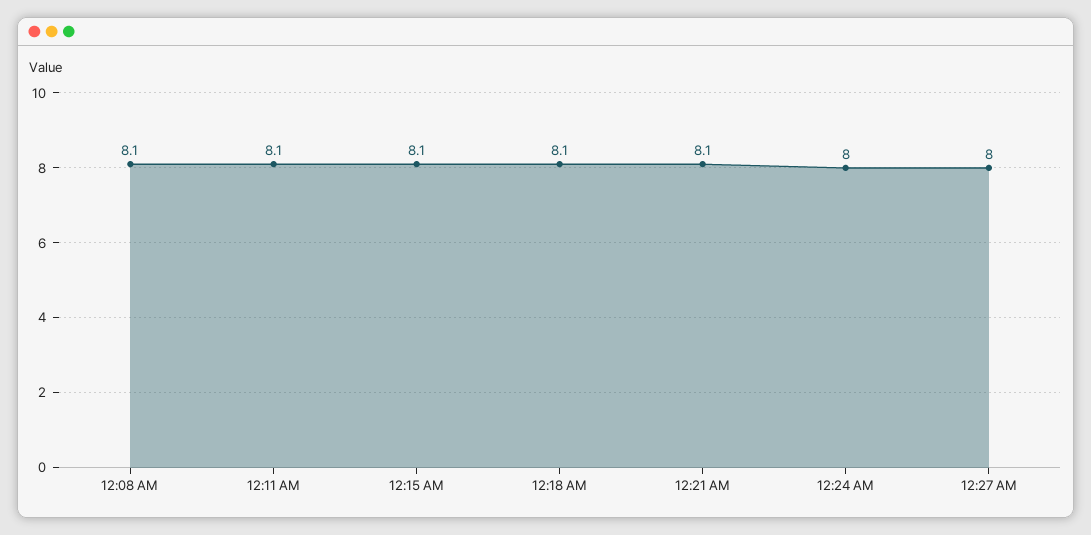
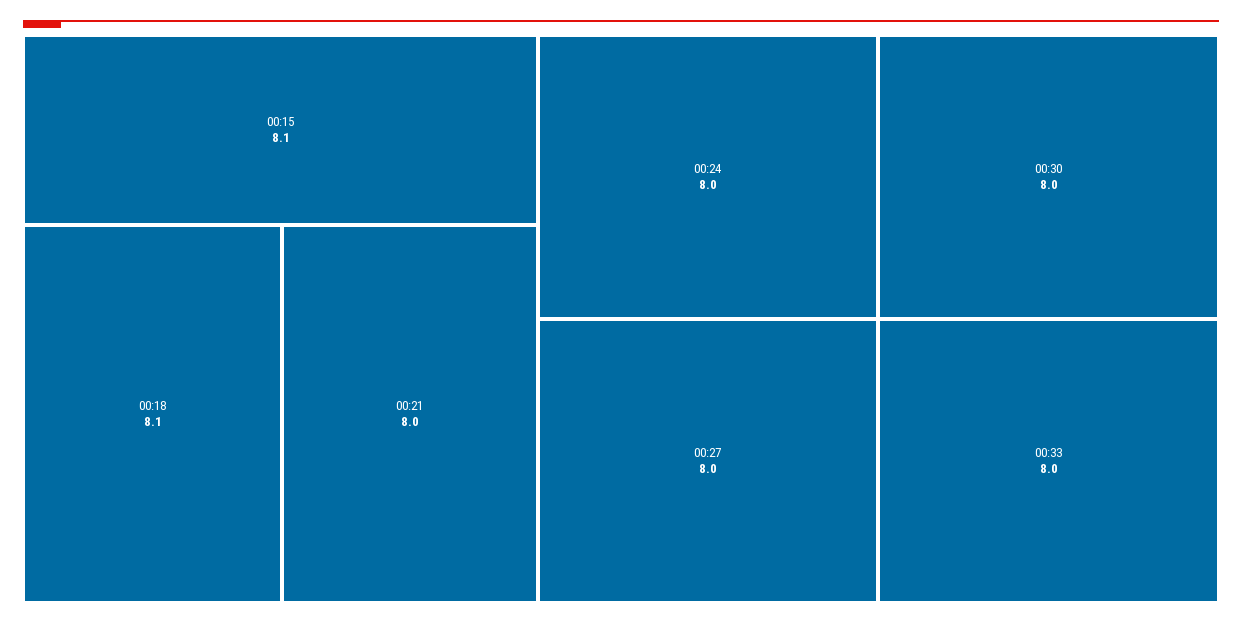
12:08 AM: 8.1 -> none
12:11 AM: 8.1 -> none
12:21 AM: 8.1 -> 8
00:30: none -> 8
00:33: none -> 8

